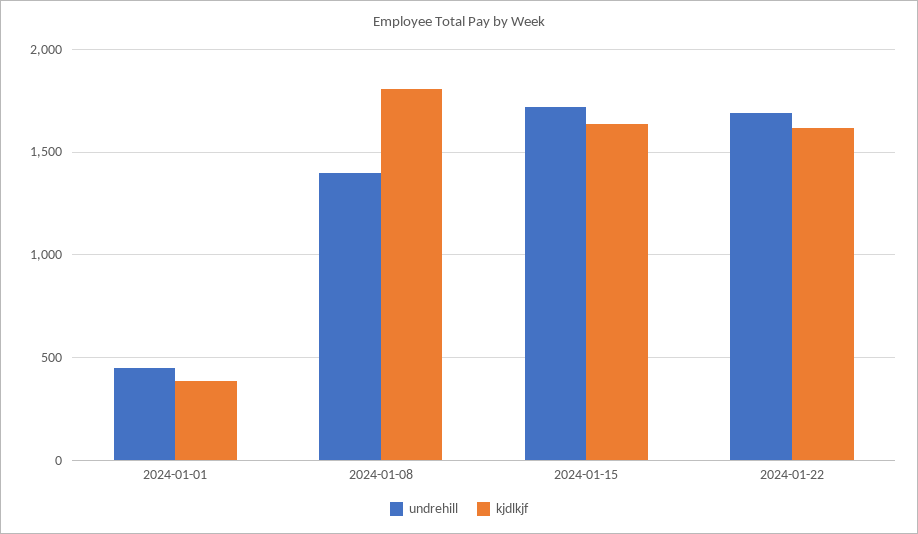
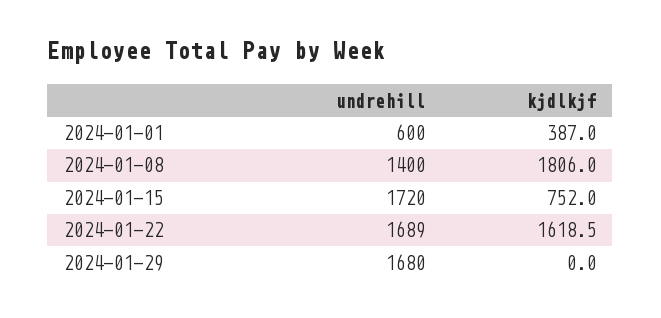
undrehill, 2024-01-01: 450 -> 600
kjdlkjf, 2024-01-15: 1650 -> 752
undrehill, 2024-01-29: none -> 1680
kjdlkjf, 2024-01-29: none -> 0

